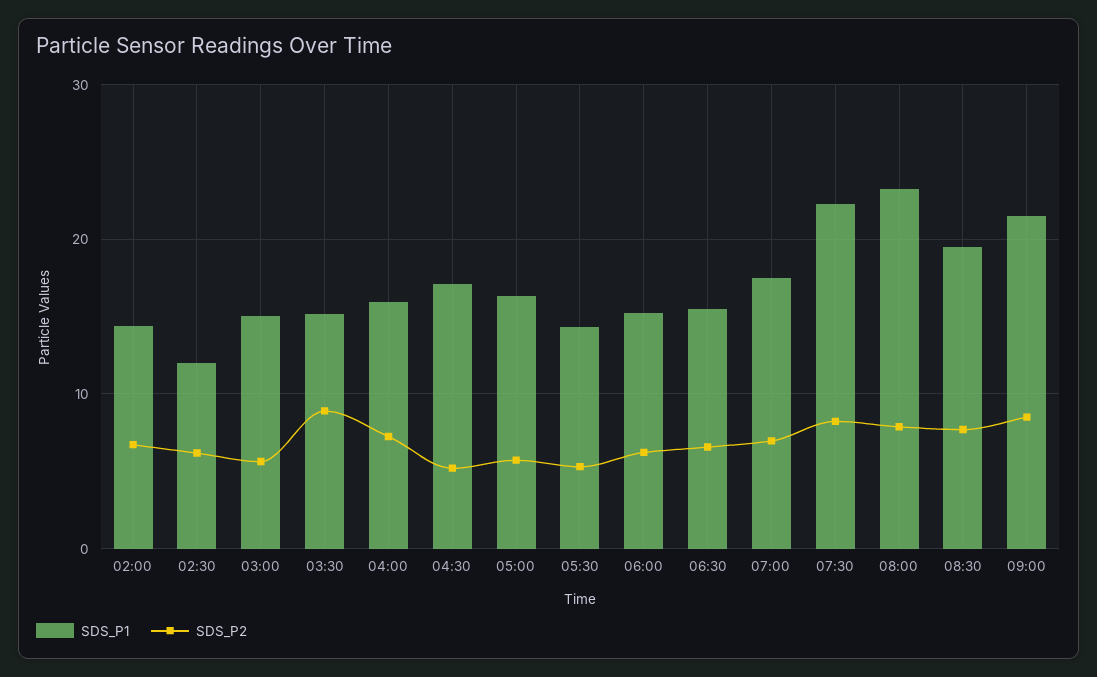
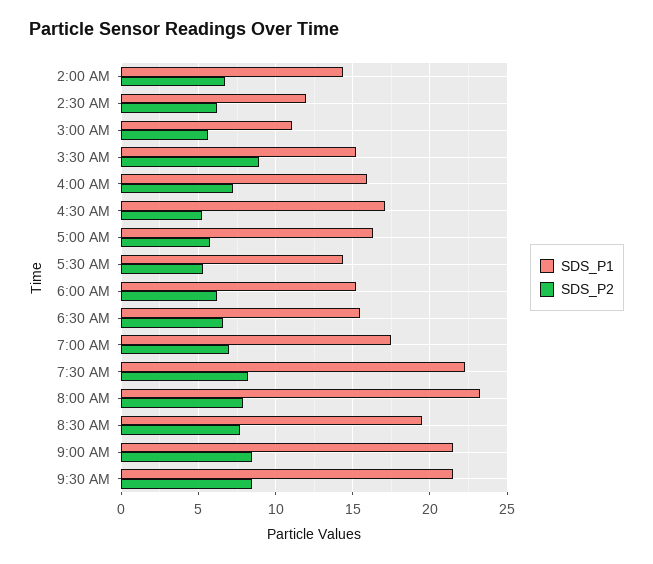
SDS_P1, 03:00: 15 -> 11
SDS_P1, 9:30 AM: none -> 21.5
SDS_P2, 9:30 AM: none -> 8.5

